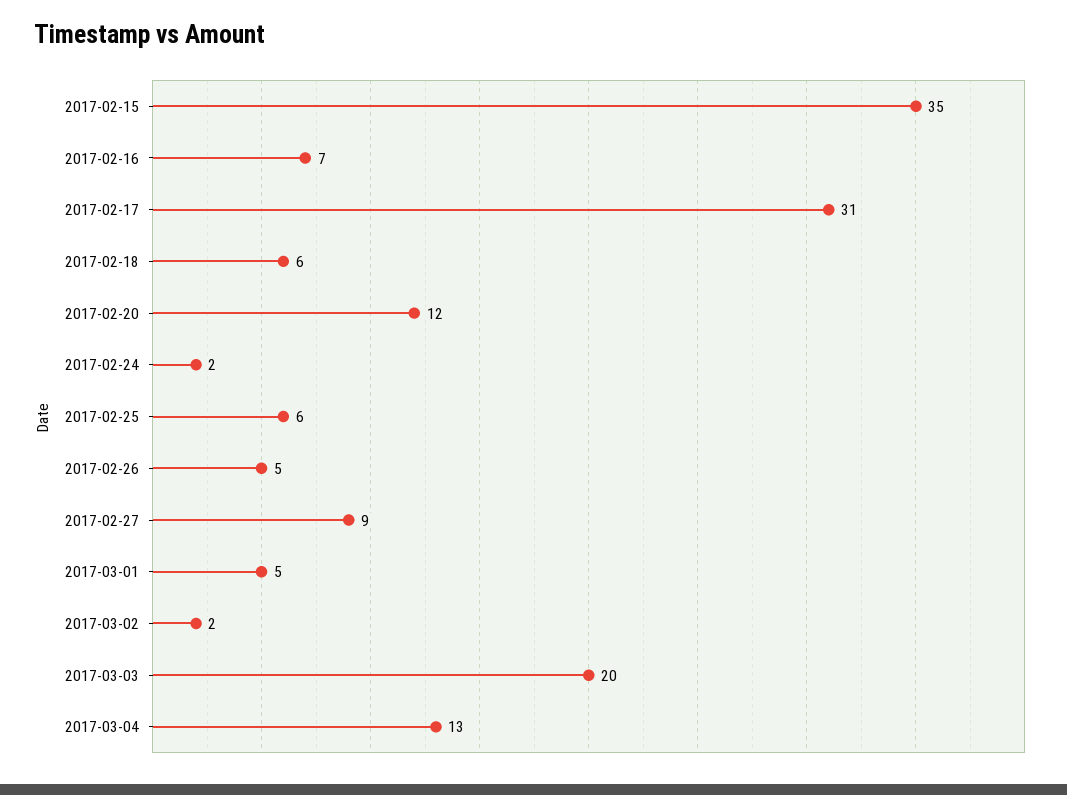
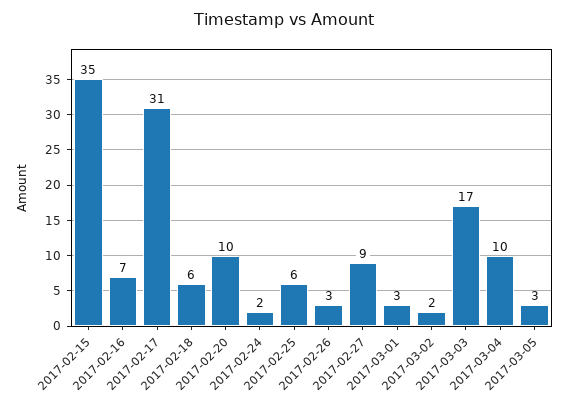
2017-02-20: 12 -> 10
2017-02-26: 5 -> 3
2017-03-01: 5 -> 3
2017-03-03: 20 -> 17
2017-03-04: 13 -> 10
2017-03-05: none -> 3

